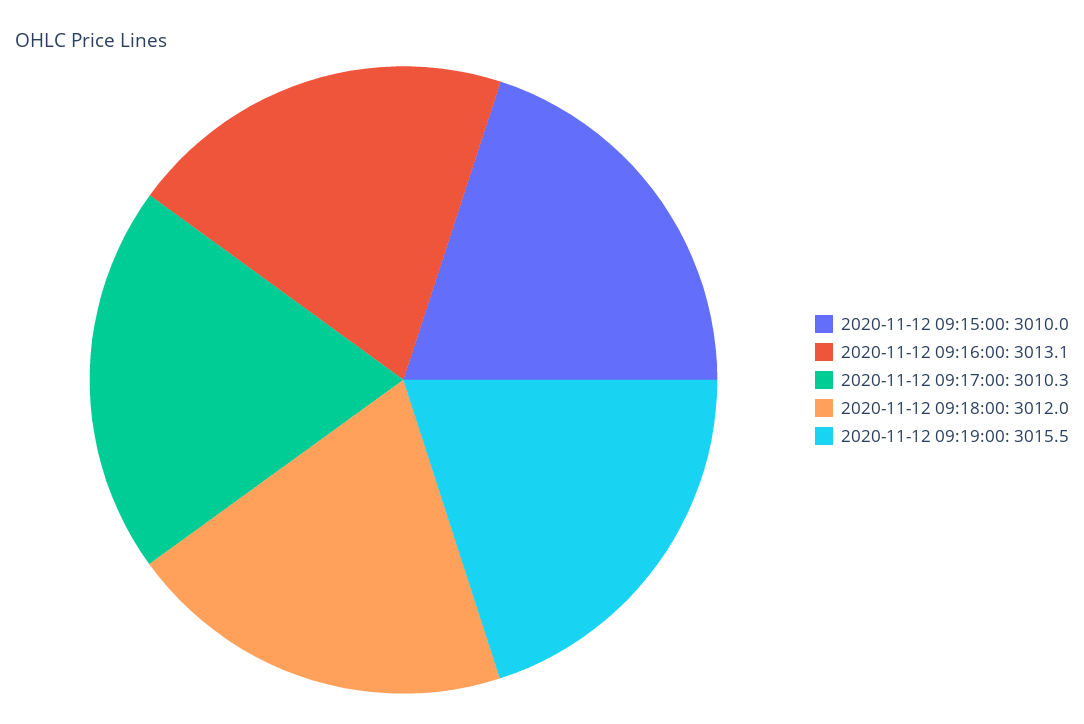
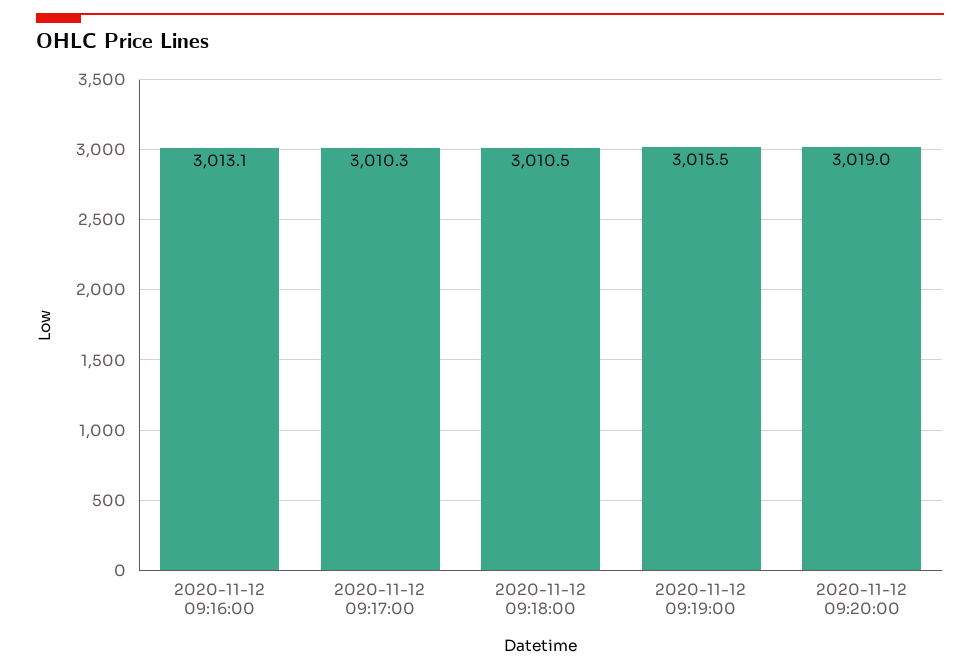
2020-11-12 09:15:00: 3010 -> none
2020-11-12 09:18:00: 3012 -> 3010.5
2020-11-12 09:20:00: none -> 3019

